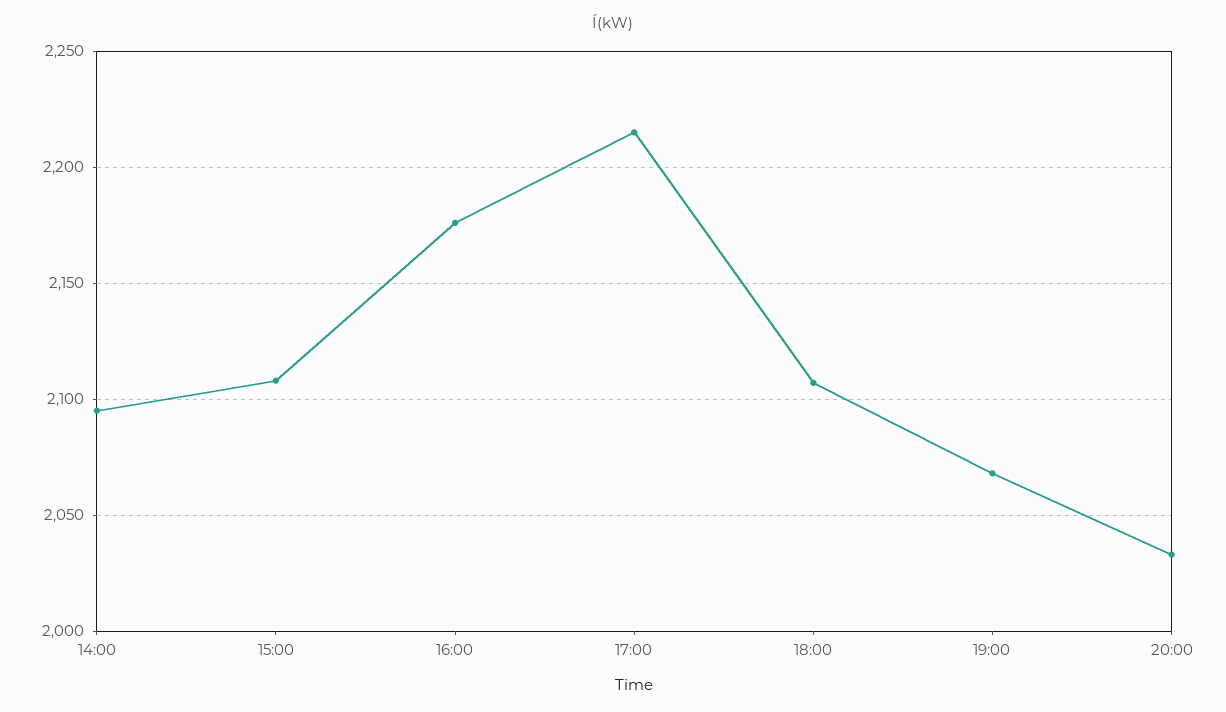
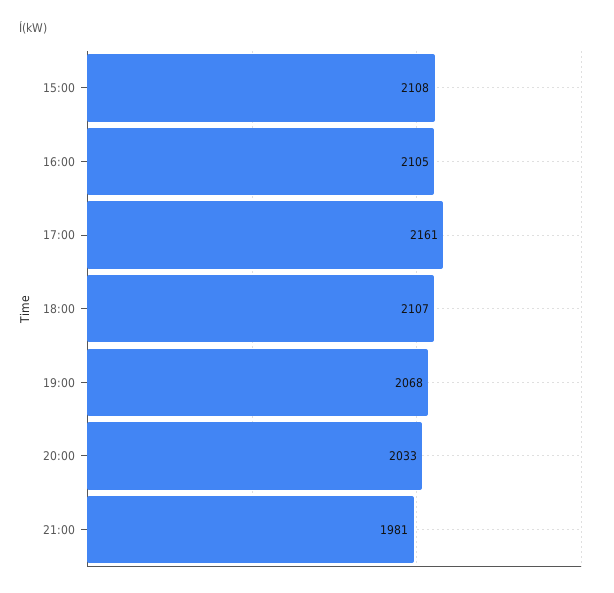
14:00: 2095 -> none
16:00: 2175 -> 2105
17:00: 2215 -> 2161
21:00: none -> 1981

